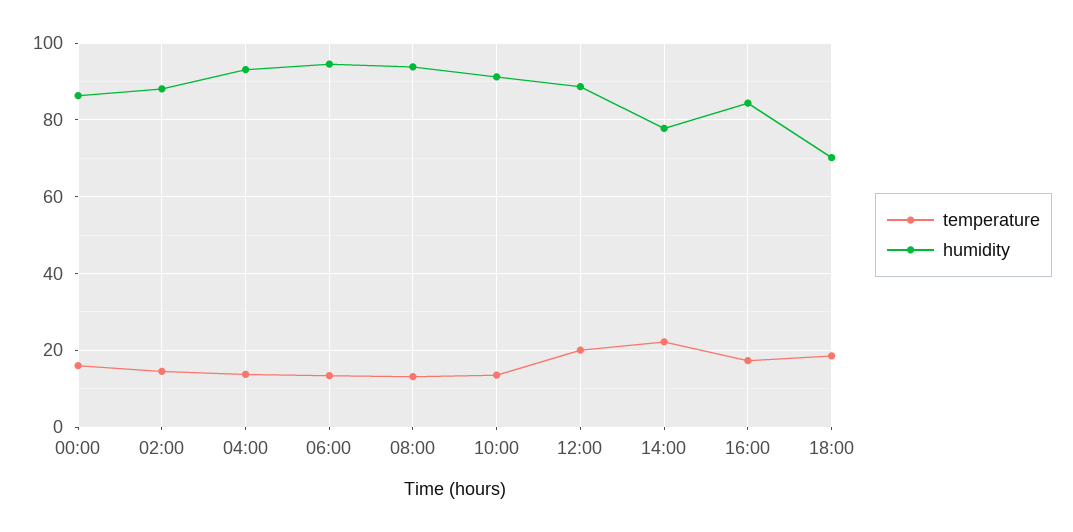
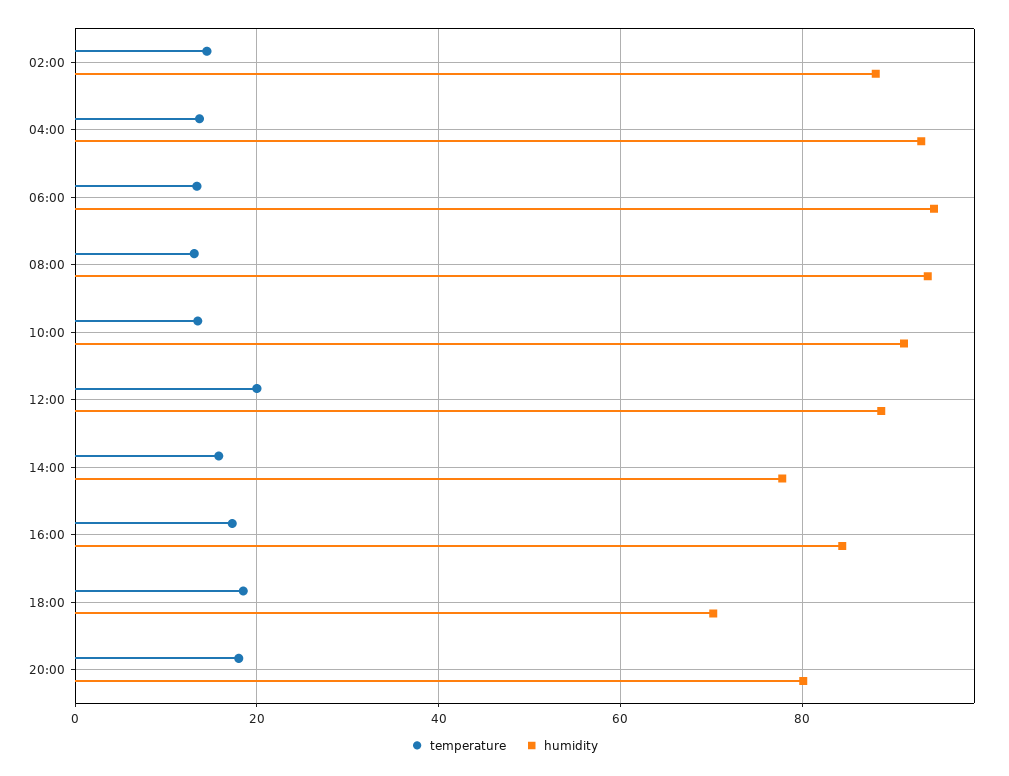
temperature, 00:00: 16 -> none
humidity, 00:00: 86 -> none
temperature, 14:00: 22 -> 16
temperature, 20:00: none -> 18
humidity, 20:00: none -> 80

